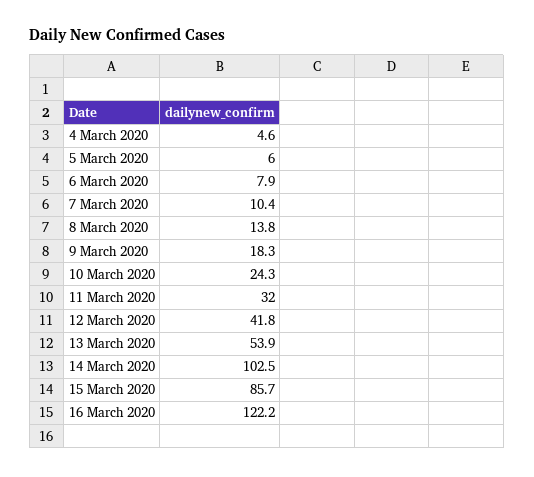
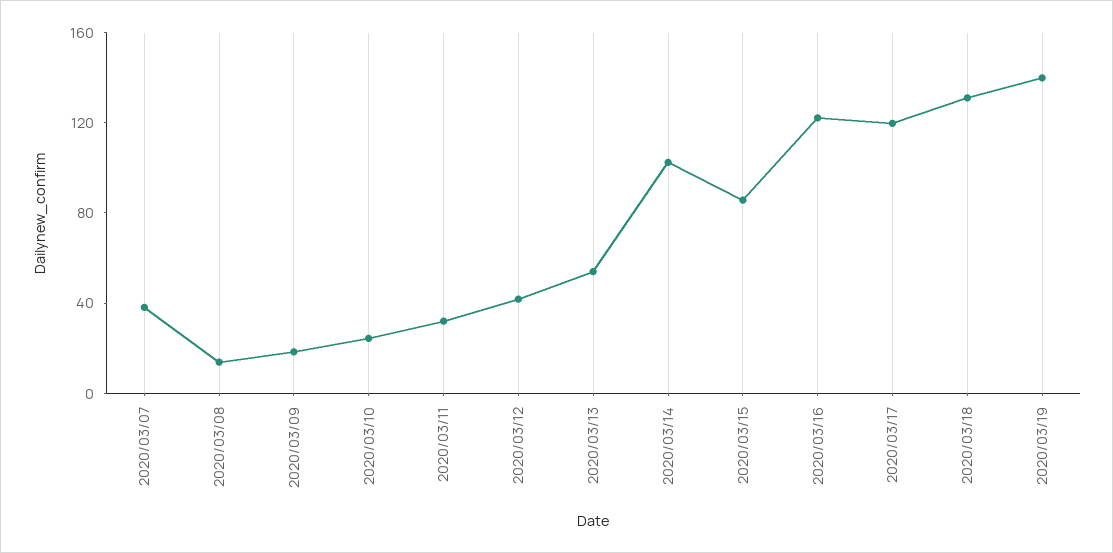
4 March 2020: 4.6 -> none
5 March 2020: 6 -> none
6 March 2020: 7.9 -> none
7 March 2020: 10.4 -> 40
2020/03/17: none -> 120
2020/03/18: none -> 130
2020/03/19: none -> 140

